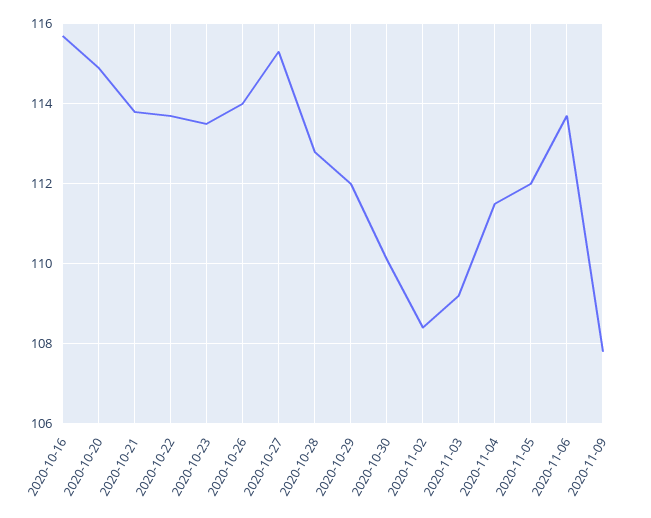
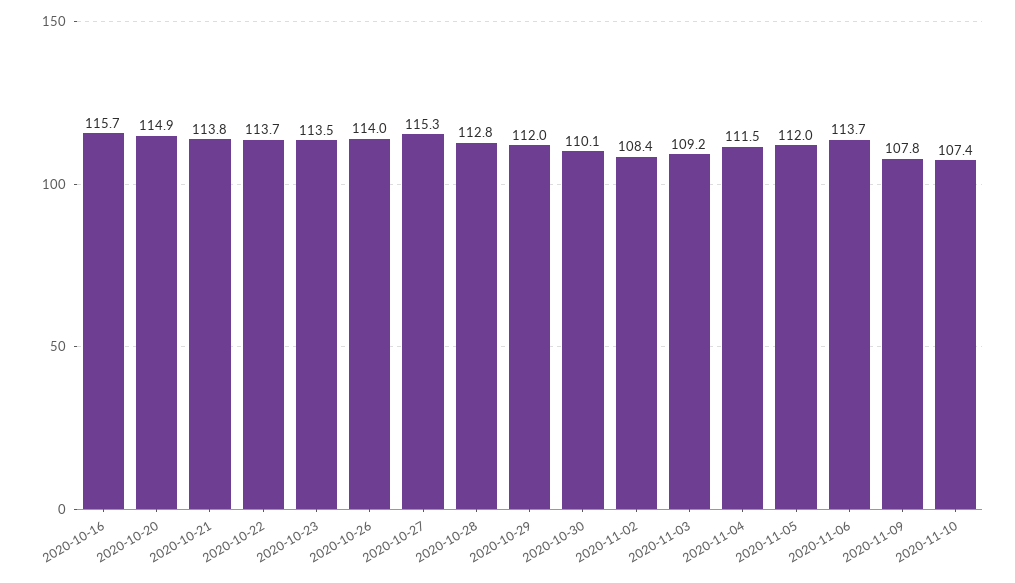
2020-11-10: none -> 107.4

